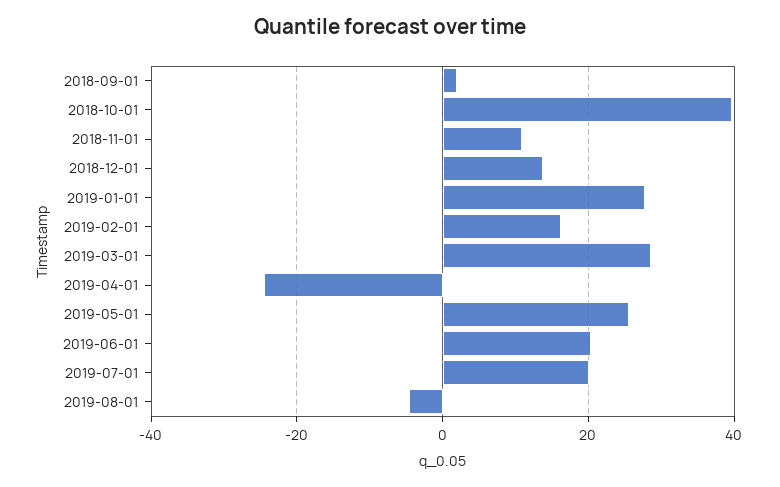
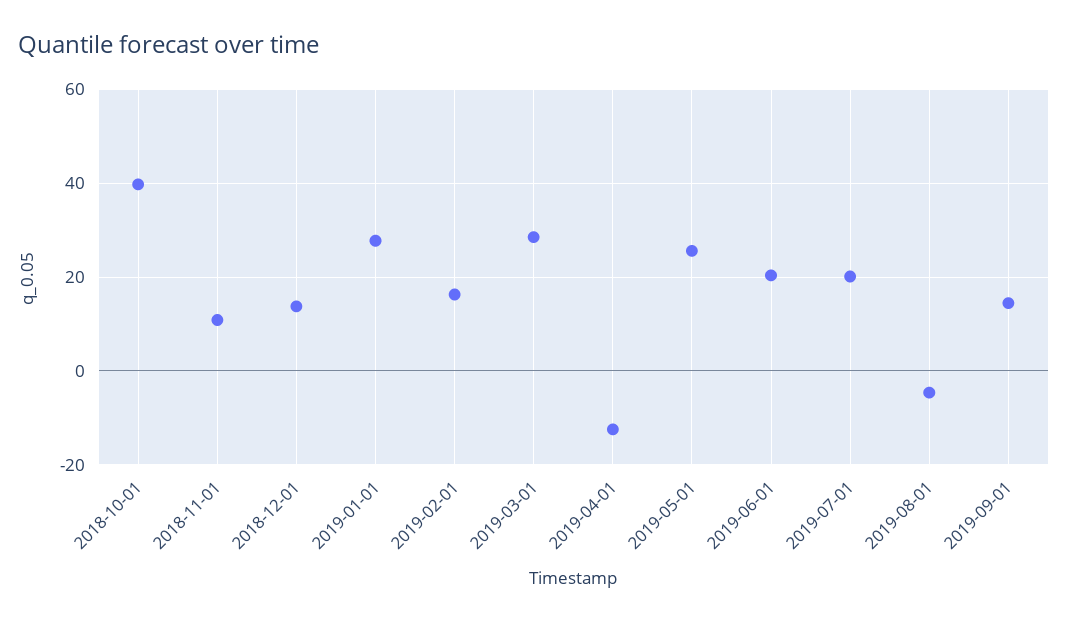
2018-09-01: 2 -> none
2019-04-01: -24 -> -12
2019-09-01: none -> 14

